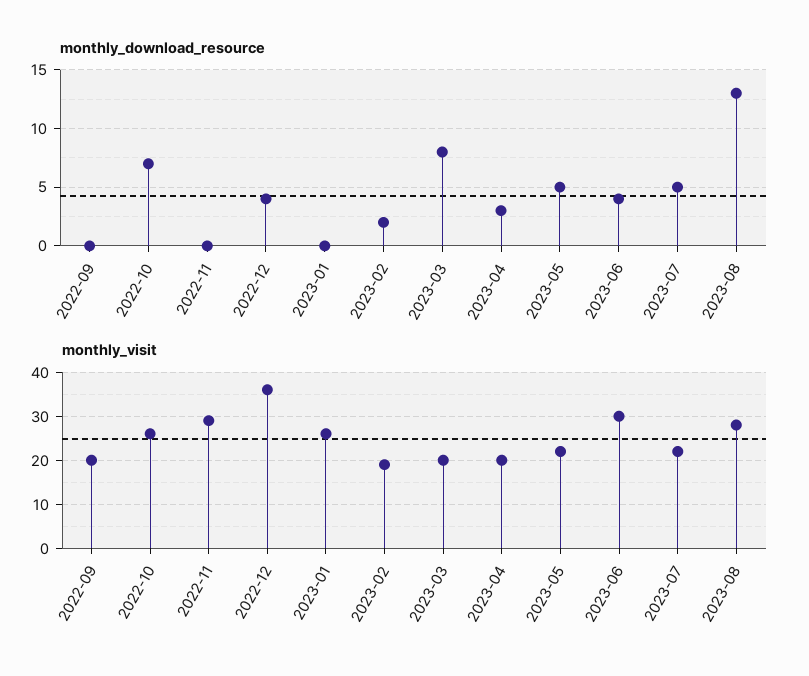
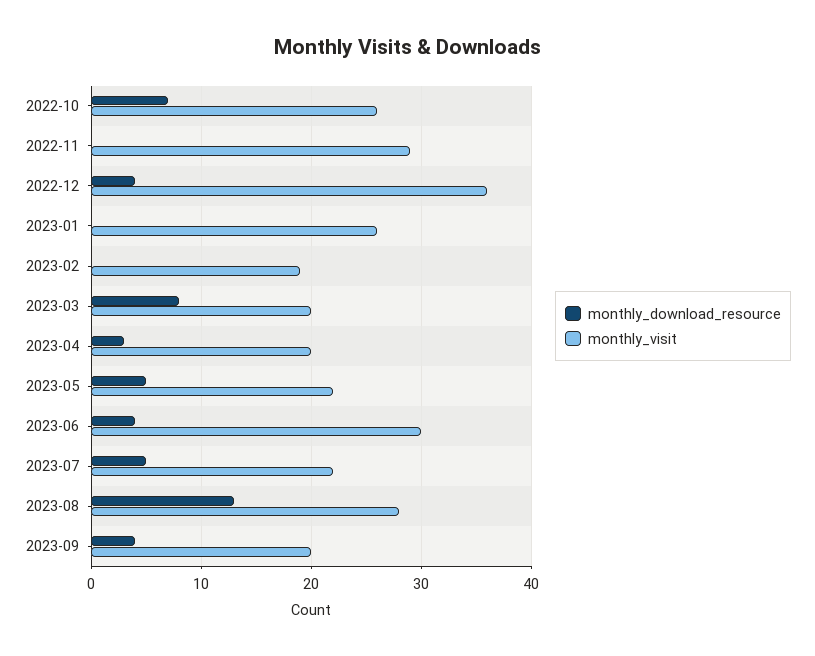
monthly_download_resource, 2022-09: 0 -> none
monthly_download_resource, 2023-02: 2 -> 0
monthly_visit, 2022-09: 20 -> none
monthly_download_resource, 2023-09: none -> 4
monthly_visit, 2023-09: none -> 20

